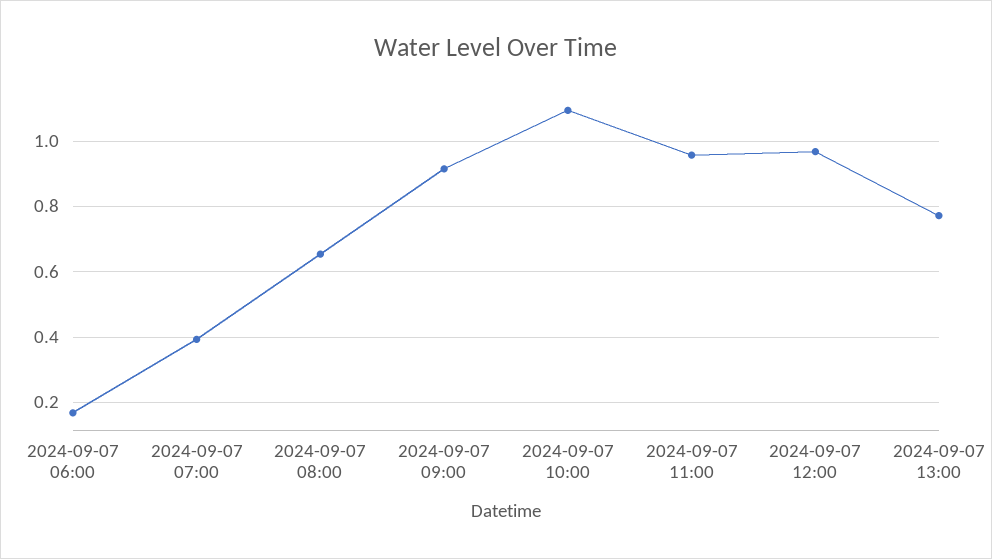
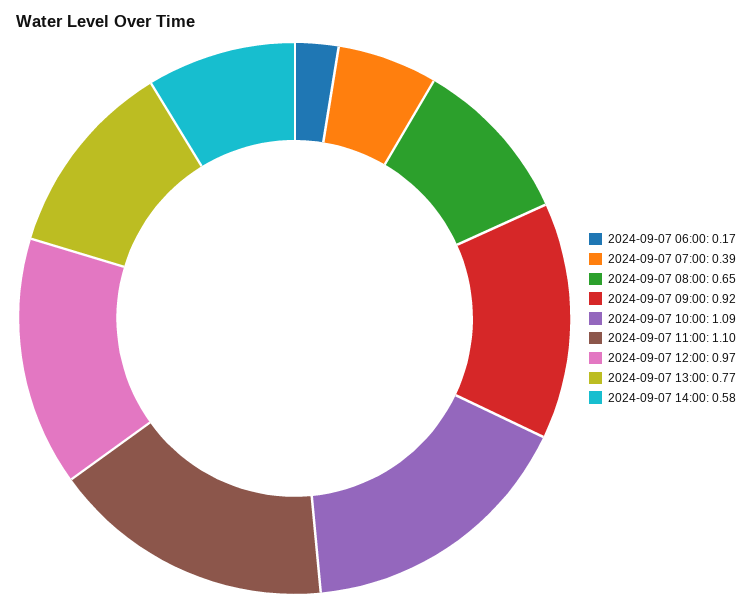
2024-09-07 11:00: 0.96 -> 1.1
2024-09-07 14:00: none -> 0.58

